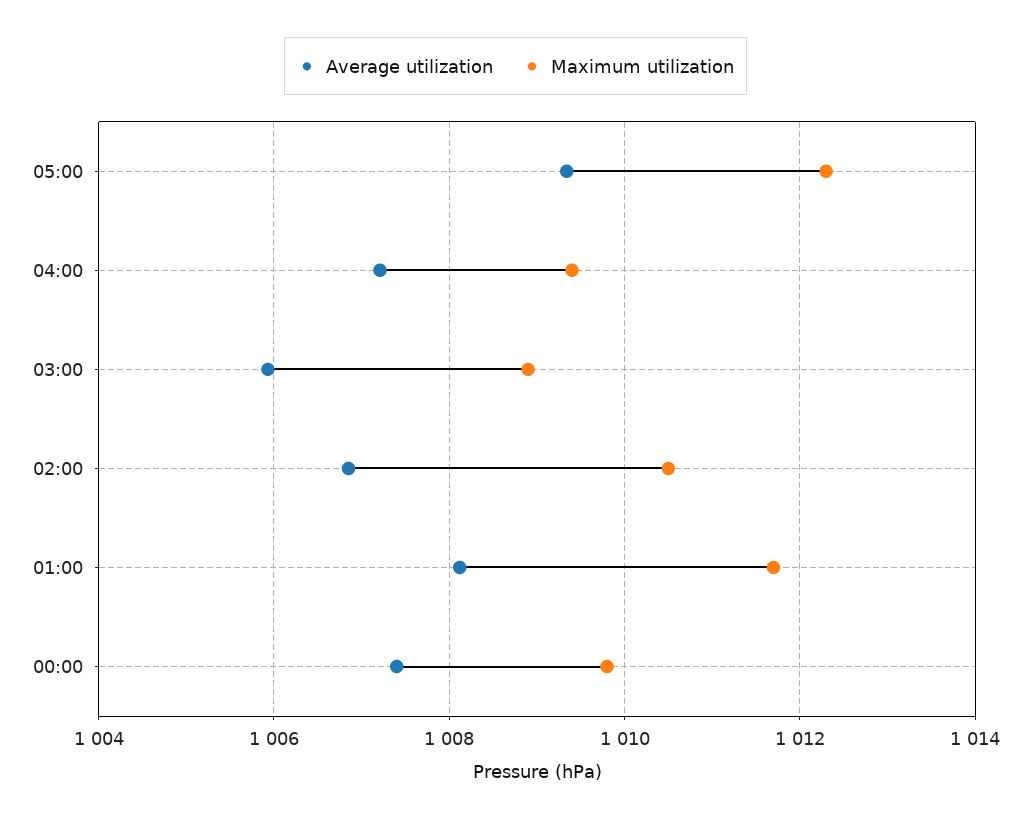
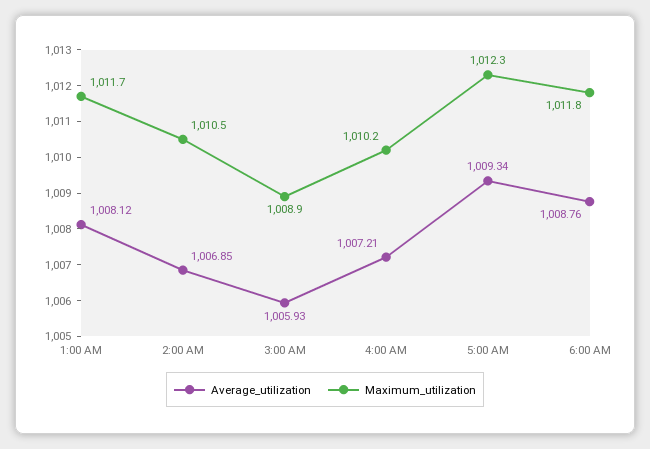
Maximum utilization, 04:00: 1009.4 -> 1010.2
Average utilization, 00:00: 1007.4 -> none
Maximum utilization, 00:00: 1009.8 -> none
Average utilization, 6:00 AM: none -> 1008.76
Maximum utilization, 6:00 AM: none -> 1011.8

